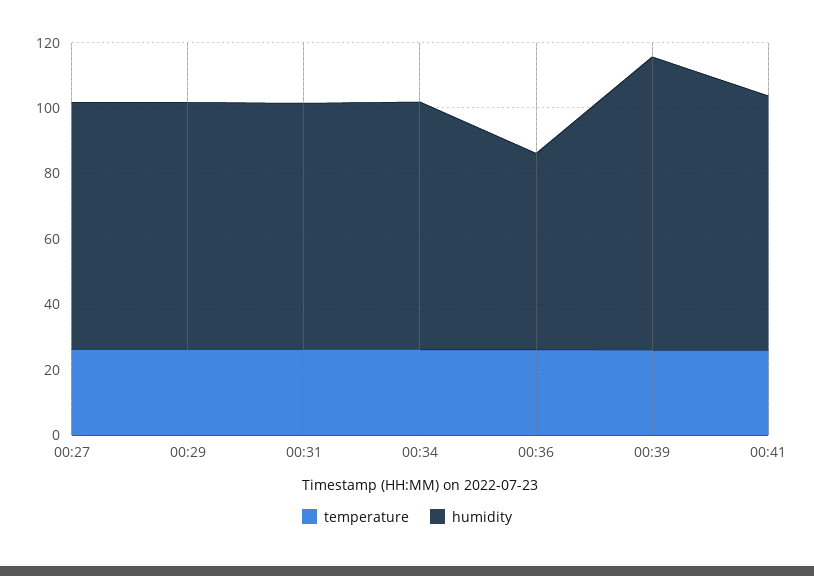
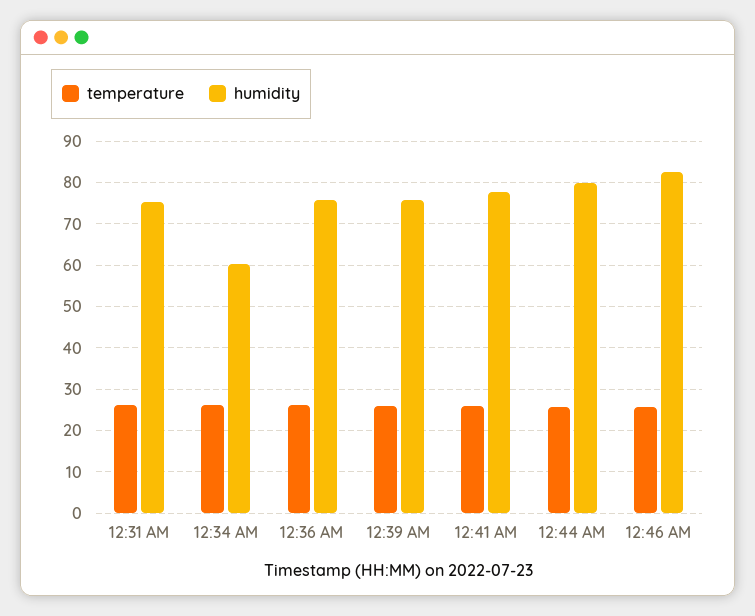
temperature, 00:27: 25 -> none
humidity, 00:27: 75 -> none
temperature, 00:29: 25 -> none
humidity, 00:29: 75 -> none
humidity, 00:34: 75 -> 60
humidity, 00:36: 60 -> 76
humidity, 00:39: 90 -> 76
temperature, 12:44 AM: none -> 26
humidity, 12:44 AM: none -> 80
temperature, 12:46 AM: none -> 26
humidity, 12:46 AM: none -> 82

